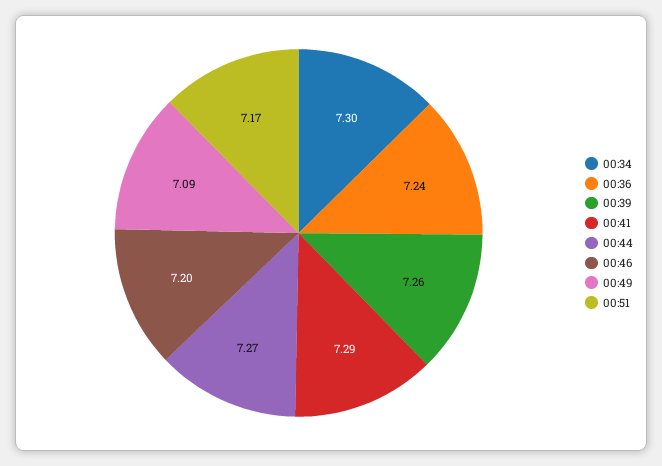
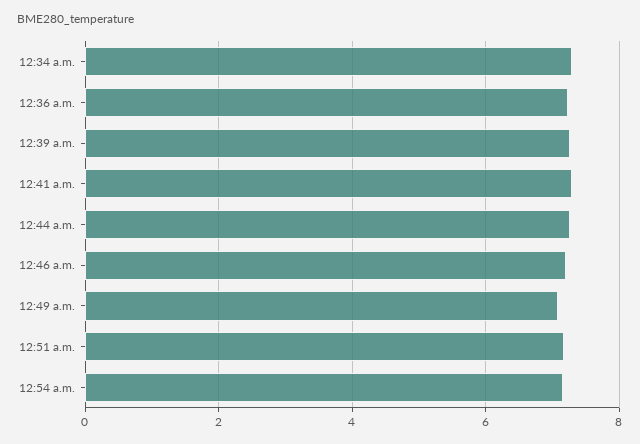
12:54 a.m.: none -> 7.2

